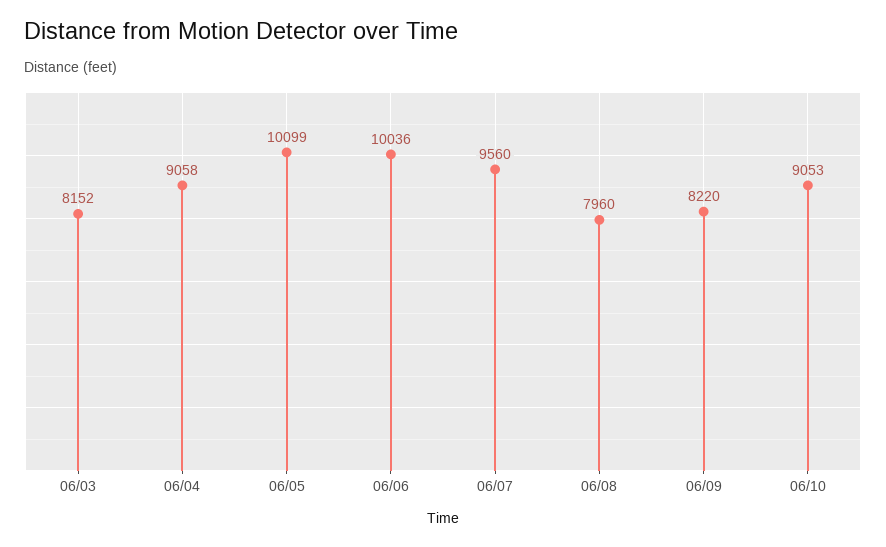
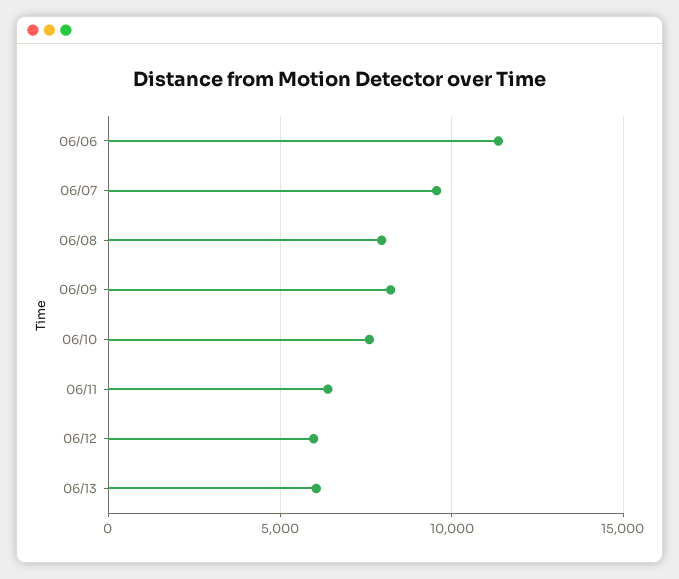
06/03: 8152 -> none
06/04: 9058 -> none
06/05: 10099 -> none
06/06: 10036 -> 11500
06/10: 9053 -> 7500
06/11: none -> 6500
06/12: none -> 6000
06/13: none -> 6000

